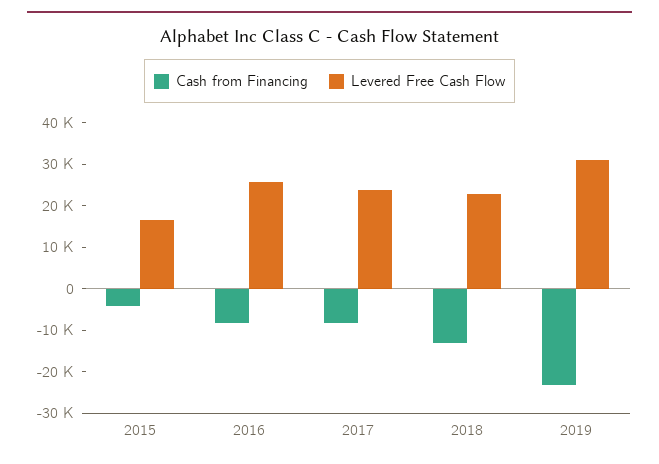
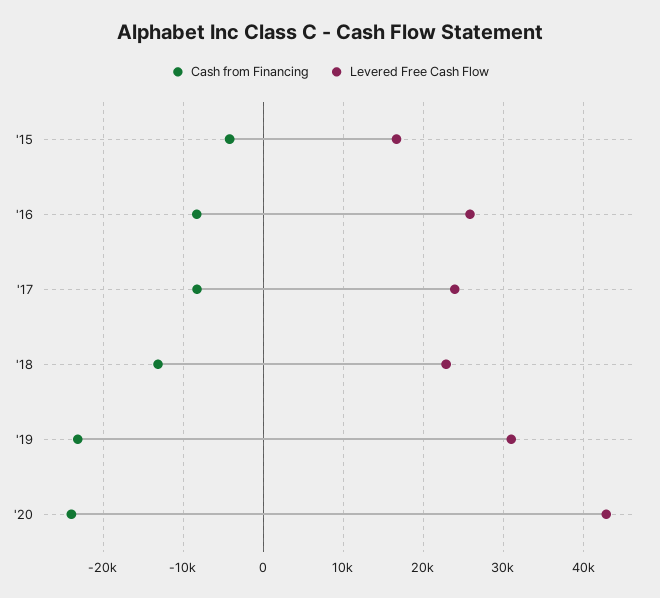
Cash from Financing, '20: none -> -24000
Levered Free Cash Flow, '20: none -> 43000

